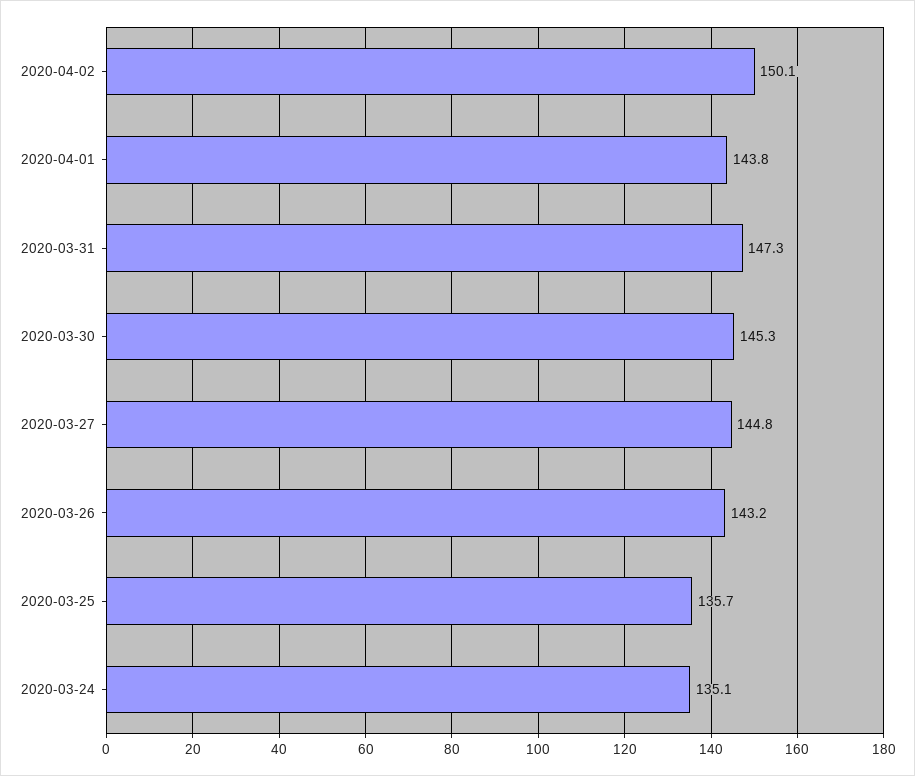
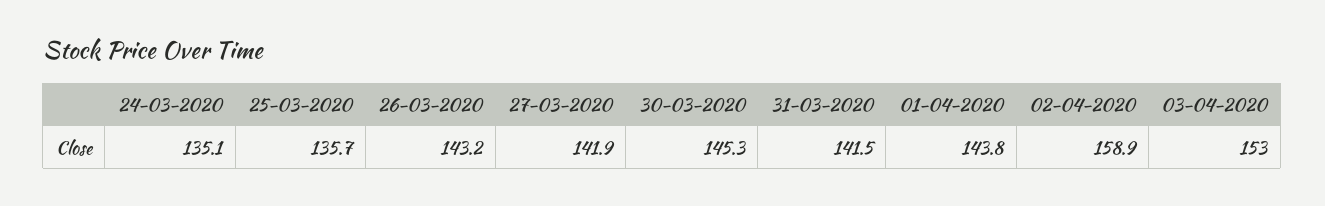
2020-04-02: 150.1 -> 158.9
2020-03-31: 147.3 -> 141.5
2020-03-27: 144.8 -> 141.9
03-04-2020: none -> 153

